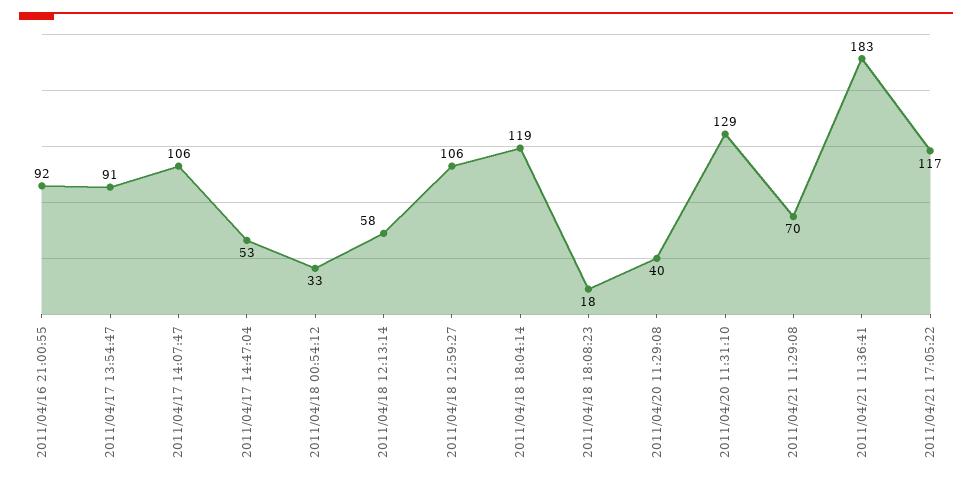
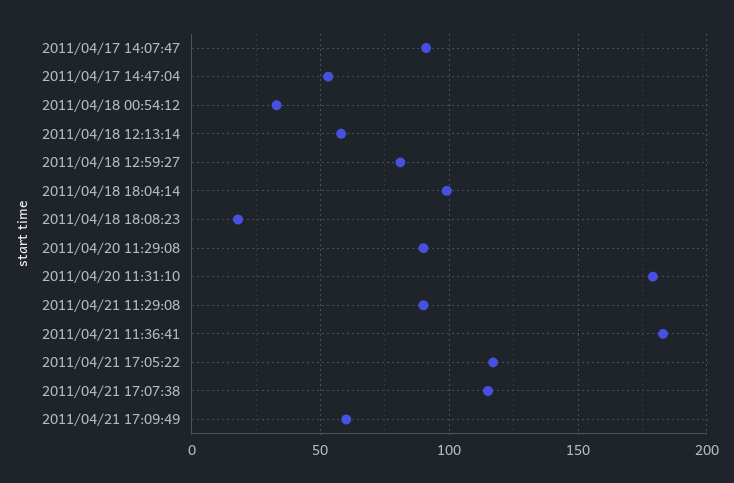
2011/04/16 21:00:55: 92 -> none
2011/04/17 13:54:47: 91 -> none
2011/04/17 14:07:47: 106 -> 90
2011/04/18 12:59:27: 106 -> 80
2011/04/18 18:04:14: 119 -> 100
2011/04/20 11:29:08: 40 -> 90
2011/04/20 11:31:10: 129 -> 180
2011/04/21 11:29:08: 70 -> 90
2011/04/21 17:07:38: none -> 115
2011/04/21 17:09:49: none -> 60

